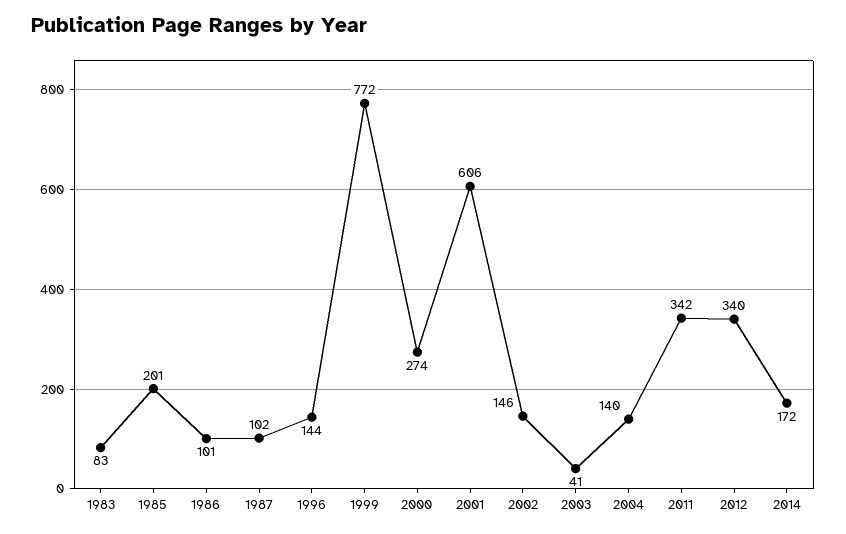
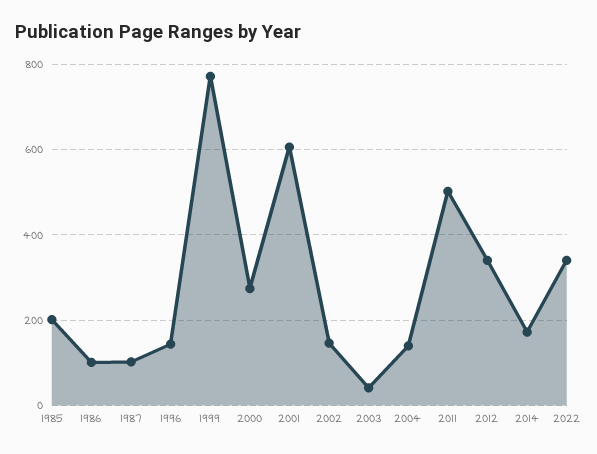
1983: 83 -> none
2011: 342 -> 500
2022: none -> 340

